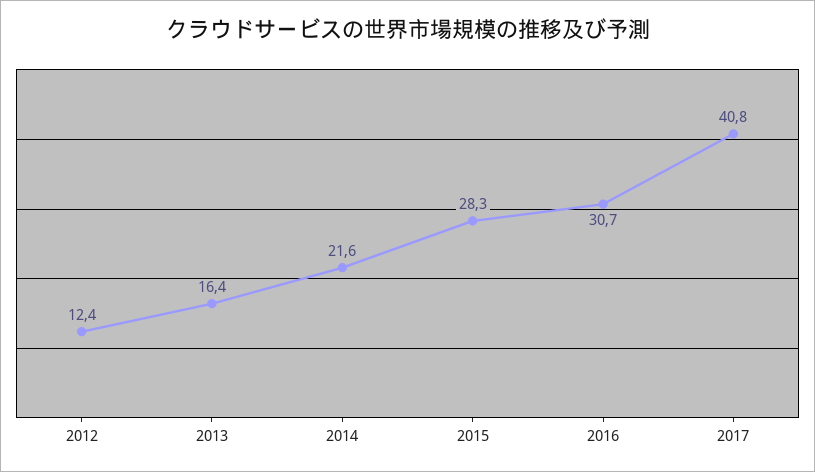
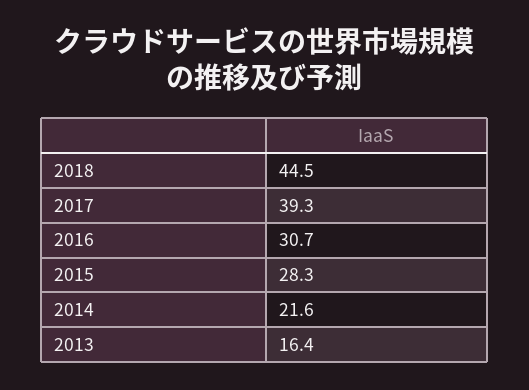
2012: 12.4 -> none
2017: 40.8 -> 39.3
2018: none -> 44.5

